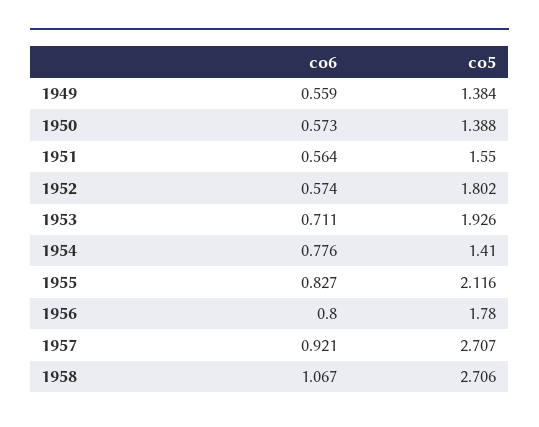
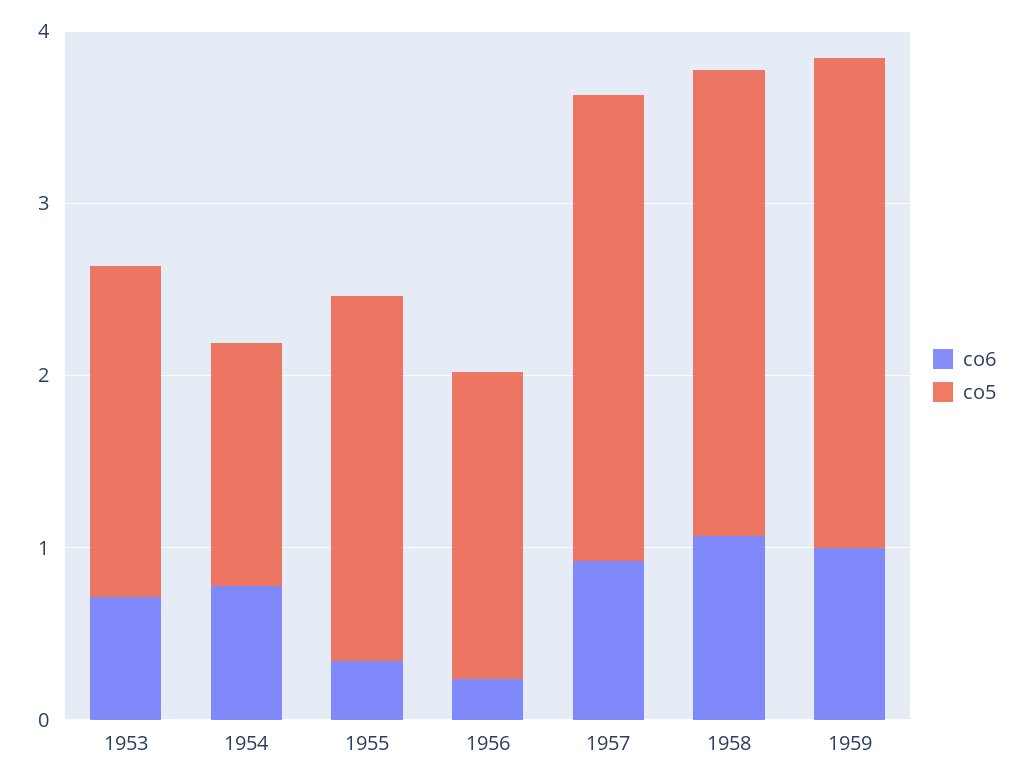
co6, 1949: 0.559 -> none
co5, 1949: 1.384 -> none
co6, 1950: 0.573 -> none
co5, 1950: 1.388 -> none
co6, 1951: 0.564 -> none
co5, 1951: 1.55 -> none
co6, 1952: 0.574 -> none
co5, 1952: 1.802 -> none
co6, 1955: 0.827 -> 0.4
co6, 1956: 0.8 -> 0.2
co6, 1959: none -> 1
co5, 1959: none -> 2.8

